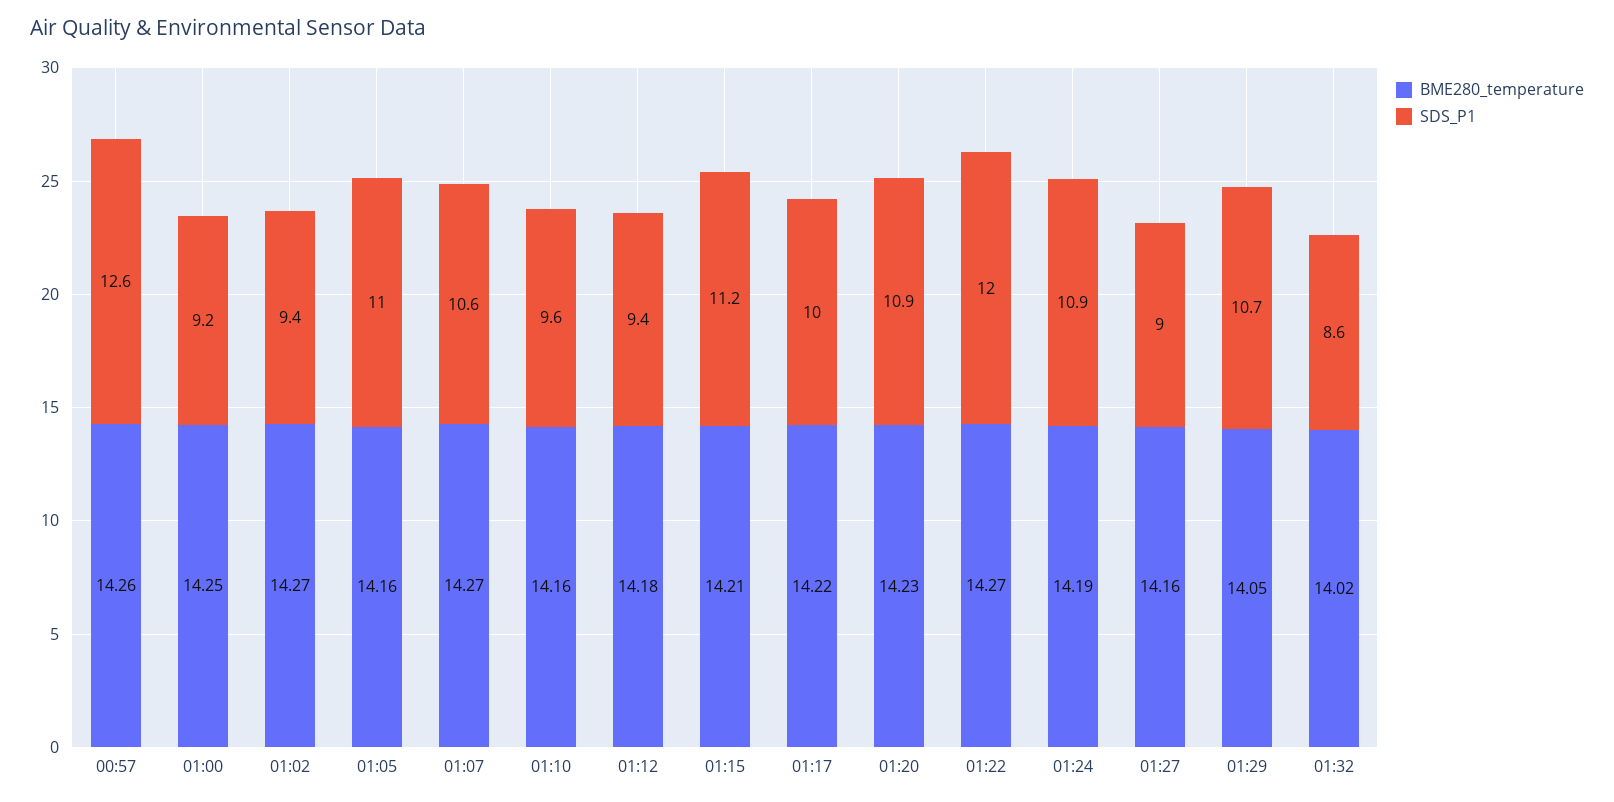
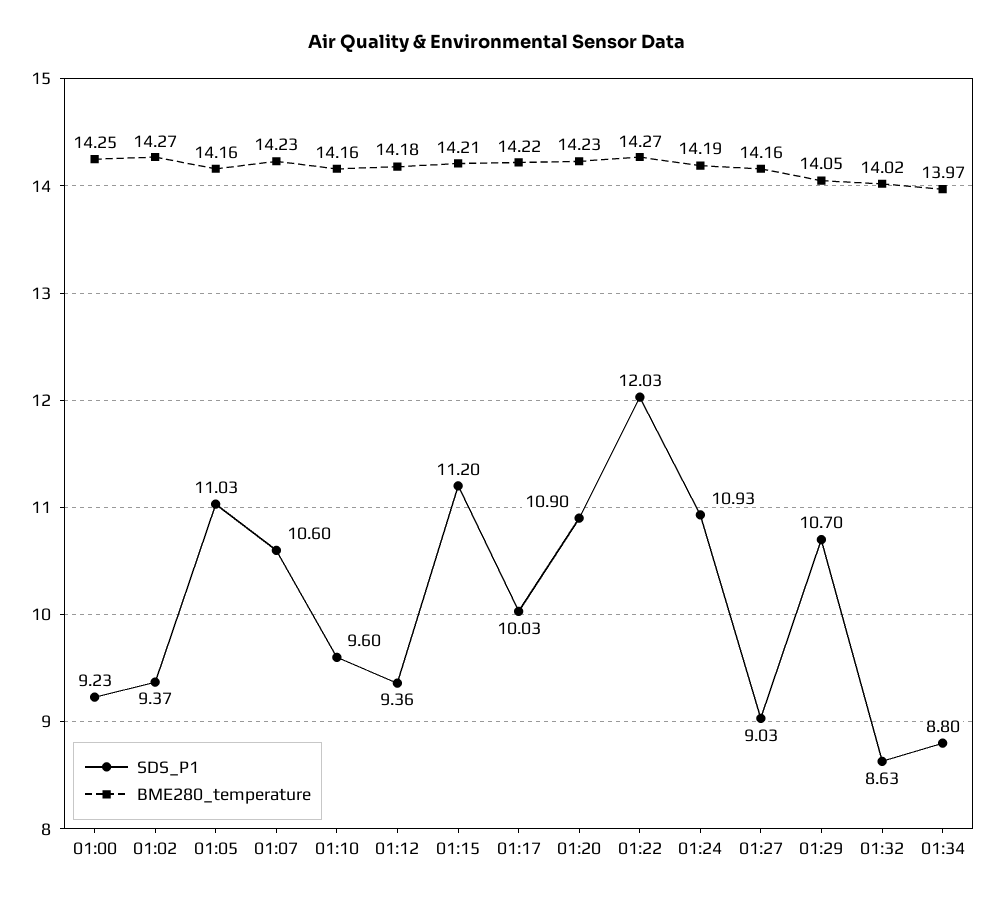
BME280_temperature, 00:57: 14.26 -> none
SDS_P1, 00:57: 12.6 -> none
BME280_temperature, 01:07: 14.27 -> 14.23
SDS_P1, 01:34: none -> 8.8
BME280_temperature, 01:34: none -> 13.97

